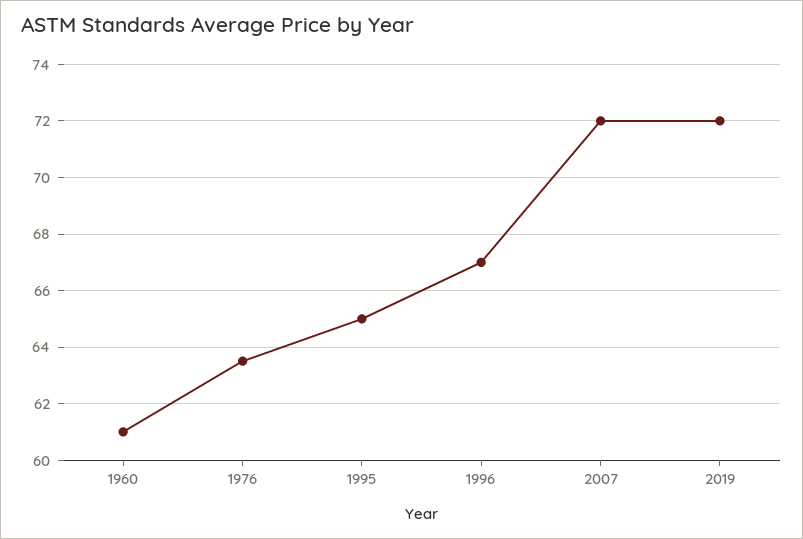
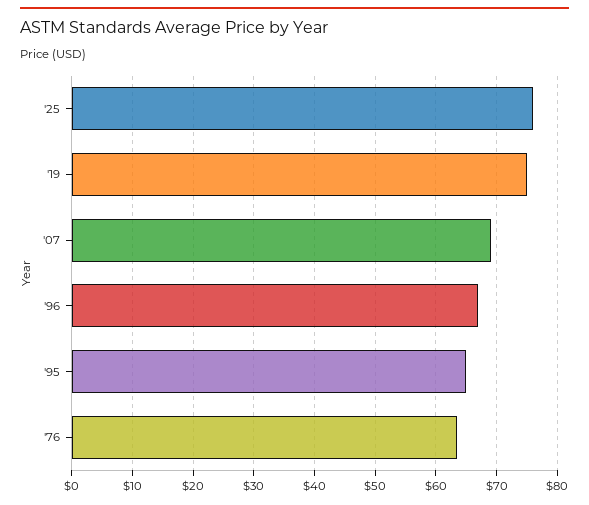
1960: 61 -> none
2007: 72 -> 69
2019: 72 -> 75
'25: none -> 76

